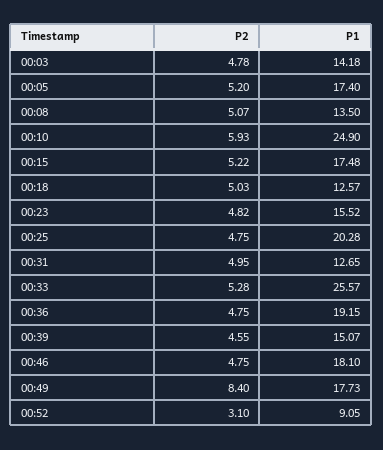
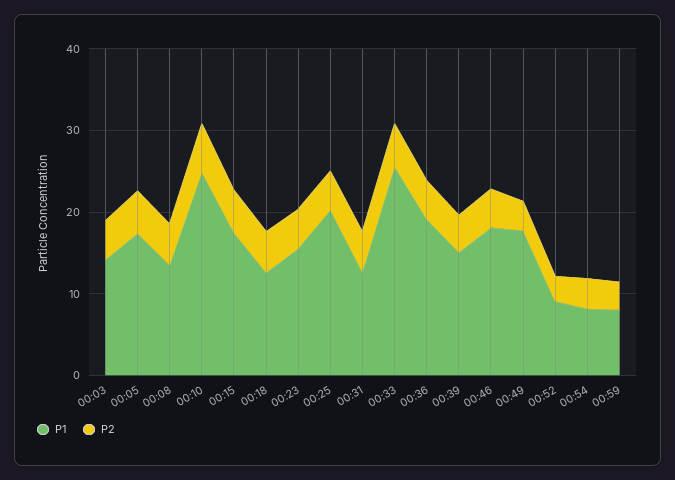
P2, 00:49: 8.4 -> 4
P1, 00:54: none -> 8
P2, 00:54: none -> 4
P1, 00:59: none -> 8
P2, 00:59: none -> 4

